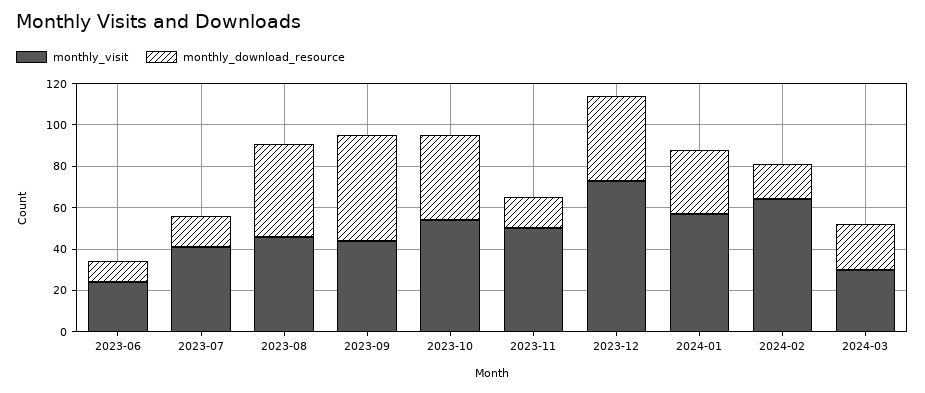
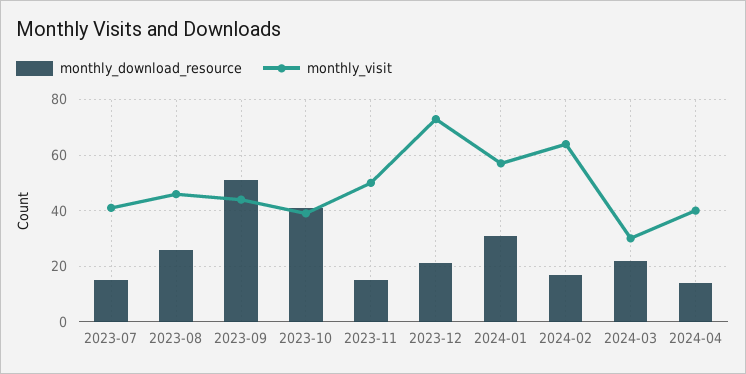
monthly_visit, 2023-06: 25 -> none
monthly_download_resource, 2023-06: 10 -> none
monthly_download_resource, 2023-08: 45 -> 25
monthly_visit, 2023-10: 55 -> 40
monthly_download_resource, 2023-12: 40 -> 20
monthly_download_resource, 2024-04: none -> 15
monthly_visit, 2024-04: none -> 40

